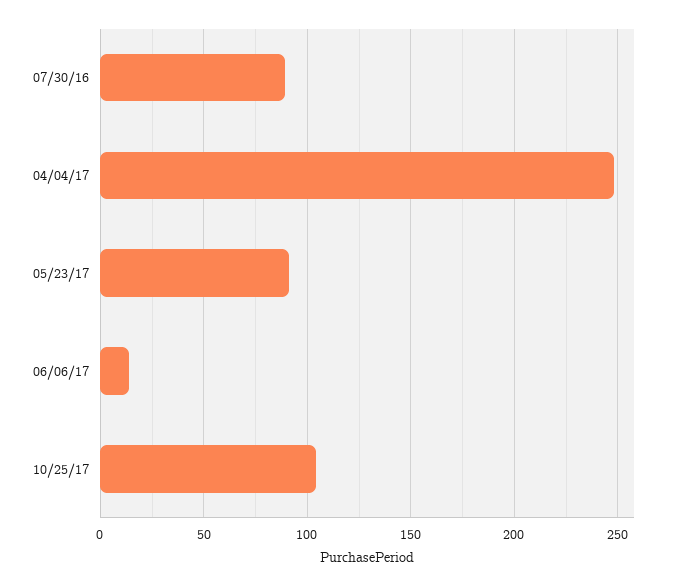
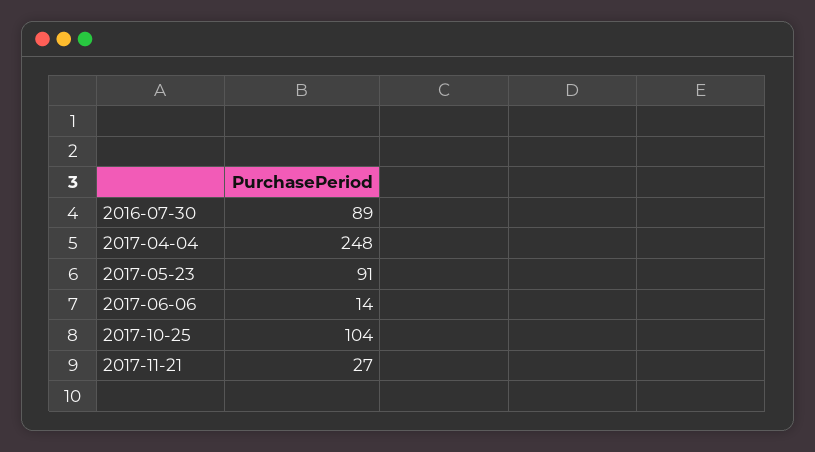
2017-11-21: none -> 27

